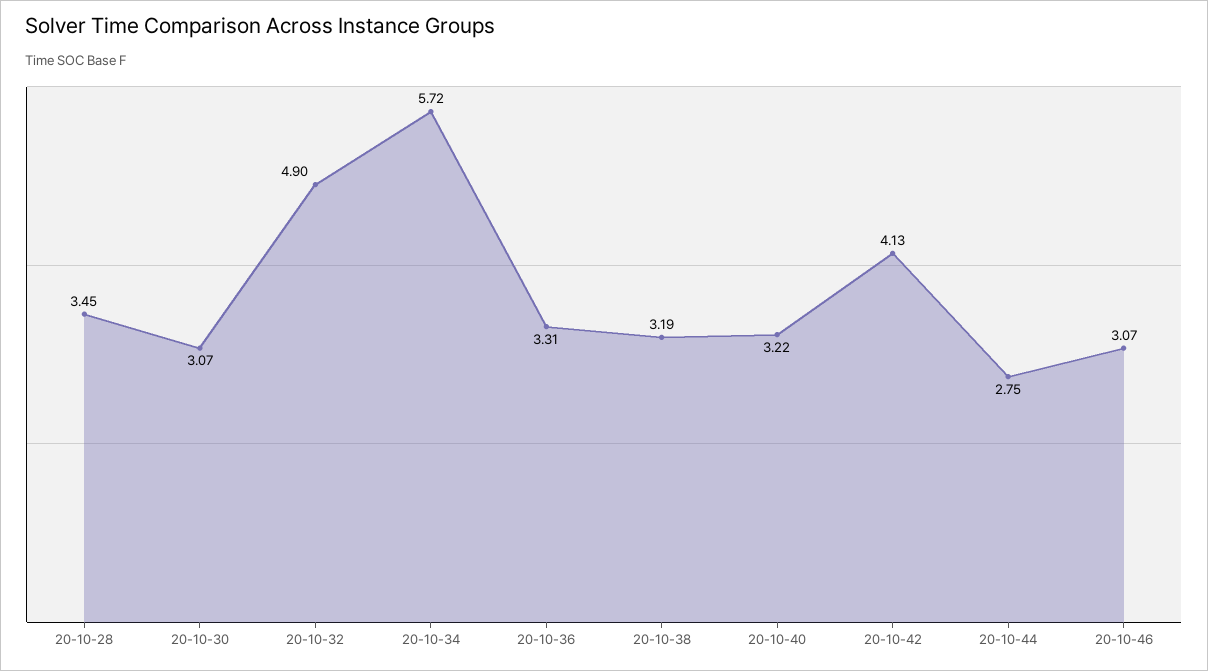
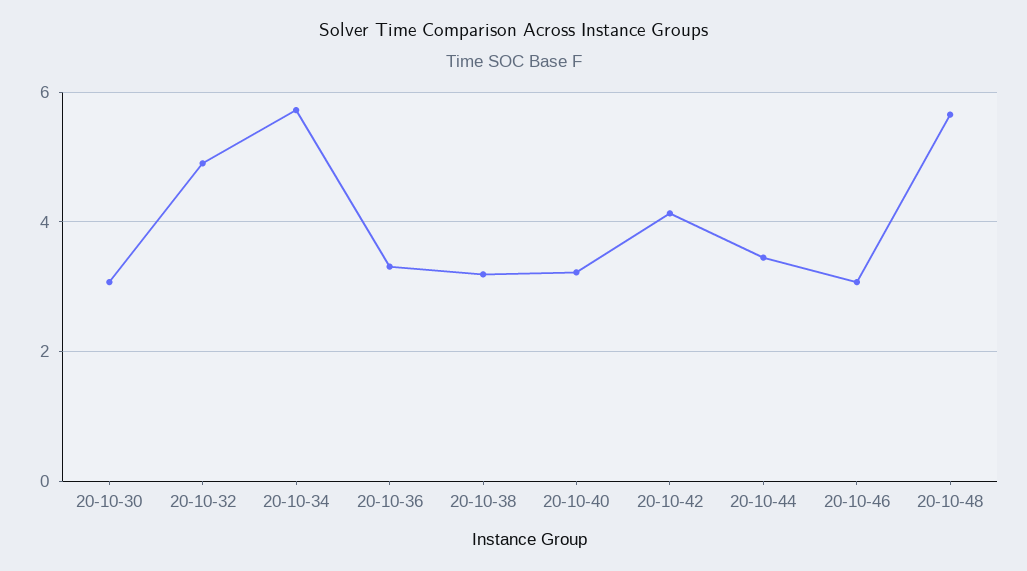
20-10-28: 3.45 -> none
20-10-44: 2.75 -> 3.4
20-10-48: none -> 5.6

